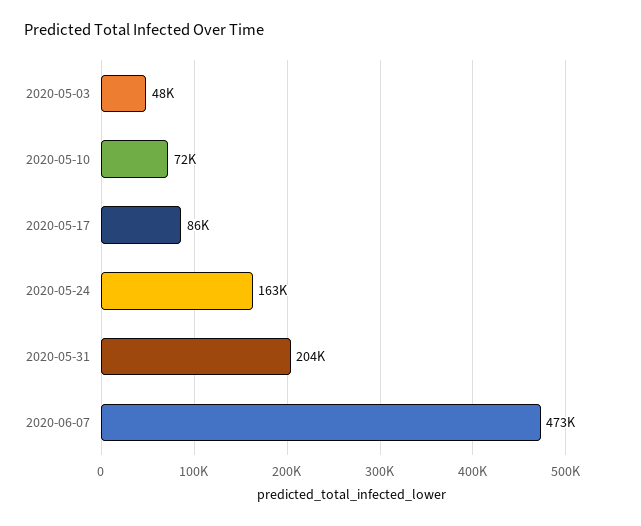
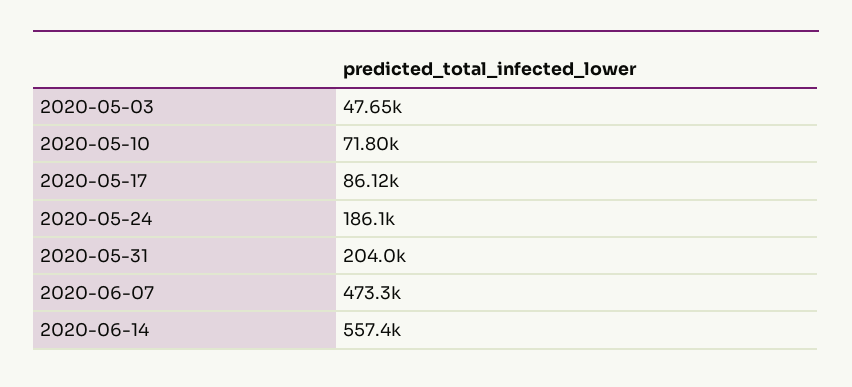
2020-05-24: 163000 -> 186100
2020-06-14: none -> 557400

